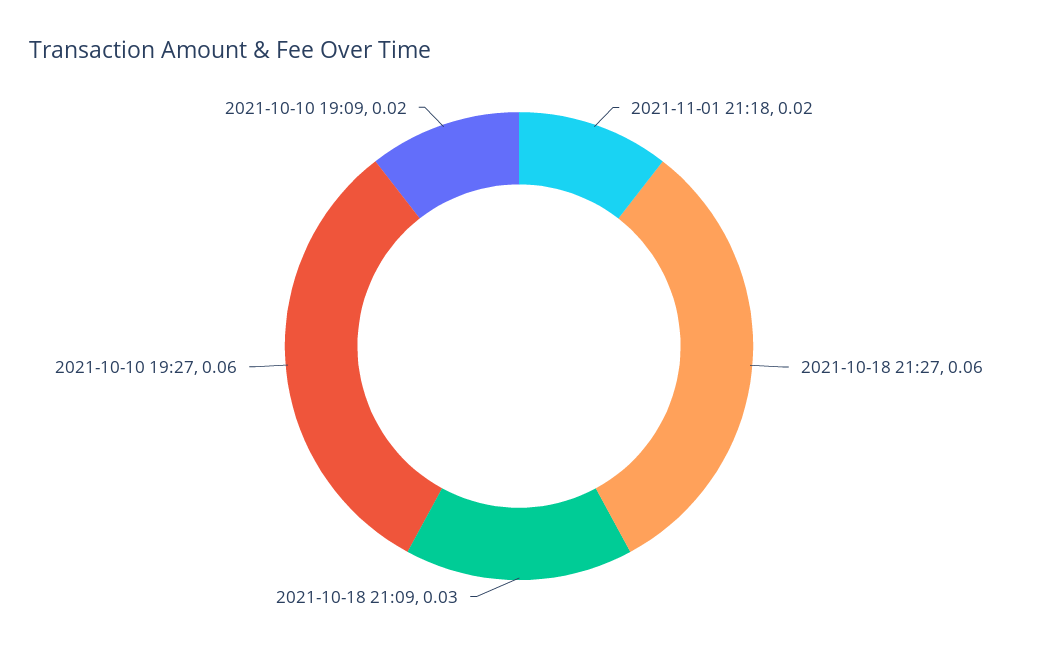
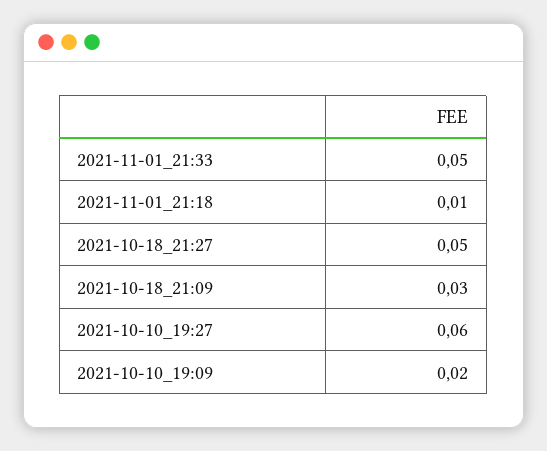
2021-11-01 21:18: 0.02 -> 0.01
2021-10-18 21:27: 0.06 -> 0.05
2021-11-01_21:33: none -> 0.05

